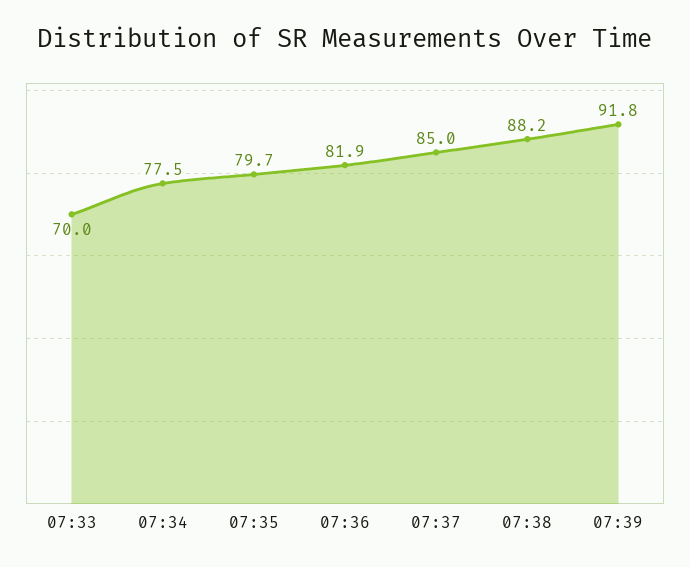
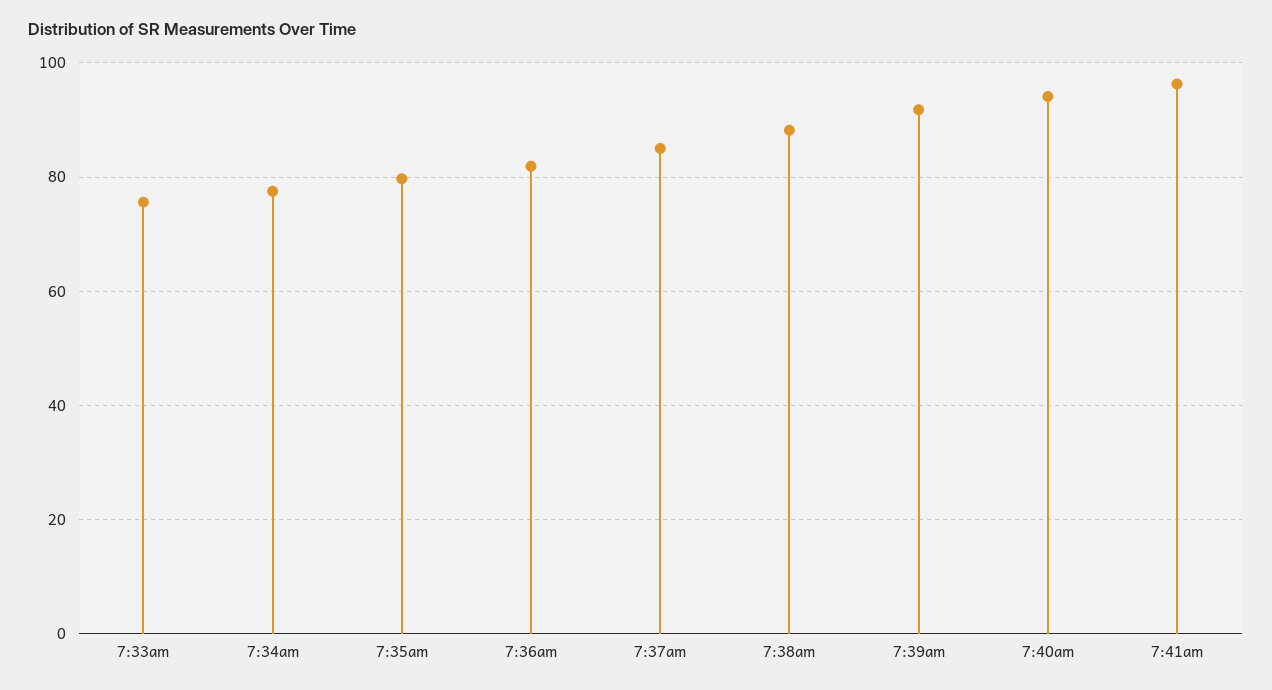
07:33: 70 -> 76
7:40am: none -> 94
7:41am: none -> 96

